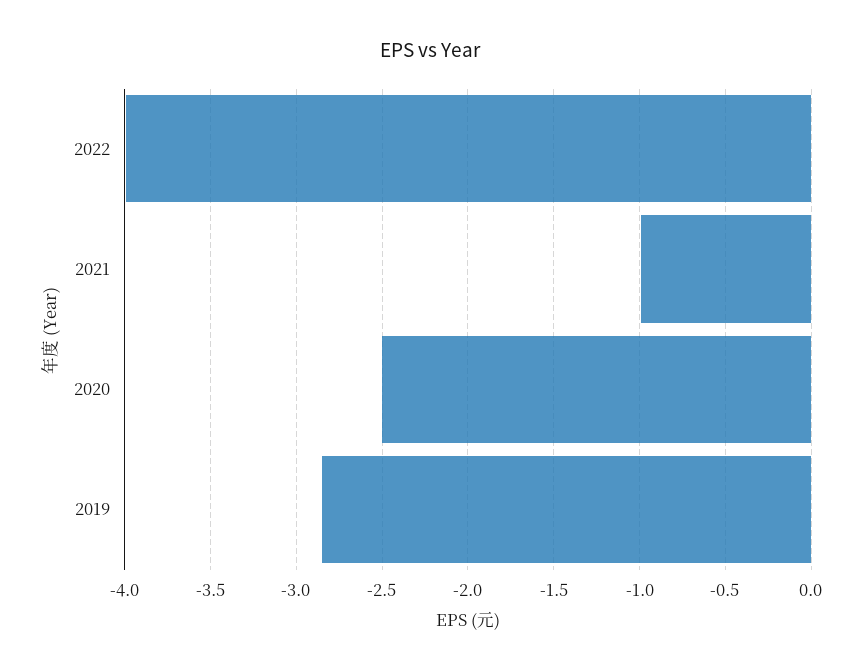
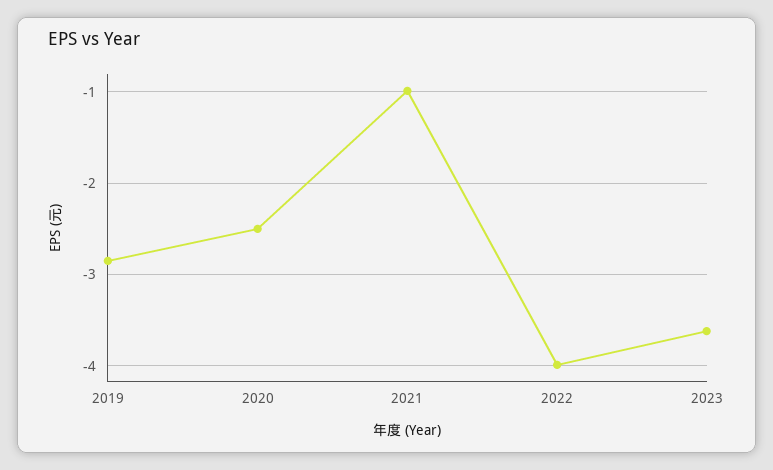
2023: none -> -3.6

